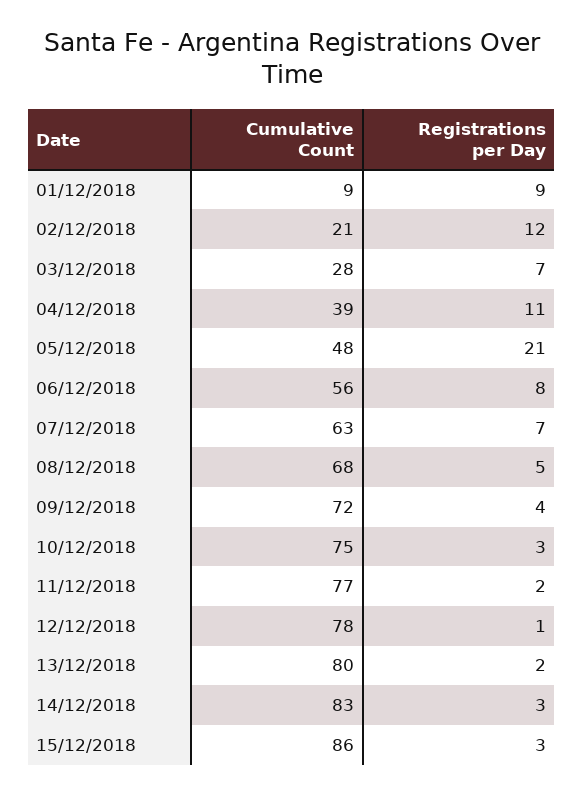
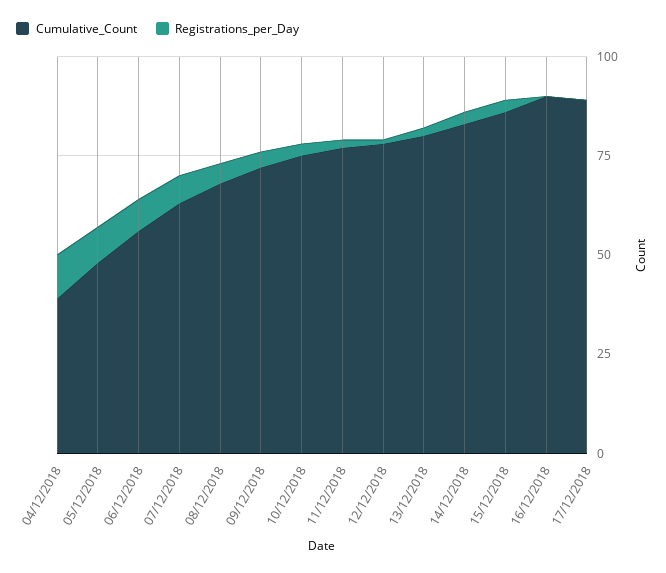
Cumulative Count, 01/12/2018: 9 -> none
Registrations per Day, 01/12/2018: 9 -> none
Cumulative Count, 02/12/2018: 21 -> none
Registrations per Day, 02/12/2018: 12 -> none
Cumulative Count, 03/12/2018: 28 -> none
Registrations per Day, 03/12/2018: 7 -> none
Registrations per Day, 05/12/2018: 21 -> 10
Cumulative Count, 16/12/2018: none -> 90
Registrations per Day, 16/12/2018: none -> 0
Cumulative Count, 17/12/2018: none -> 90
Registrations per Day, 17/12/2018: none -> 0

